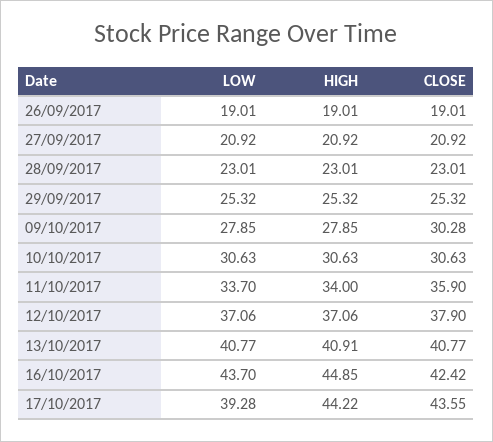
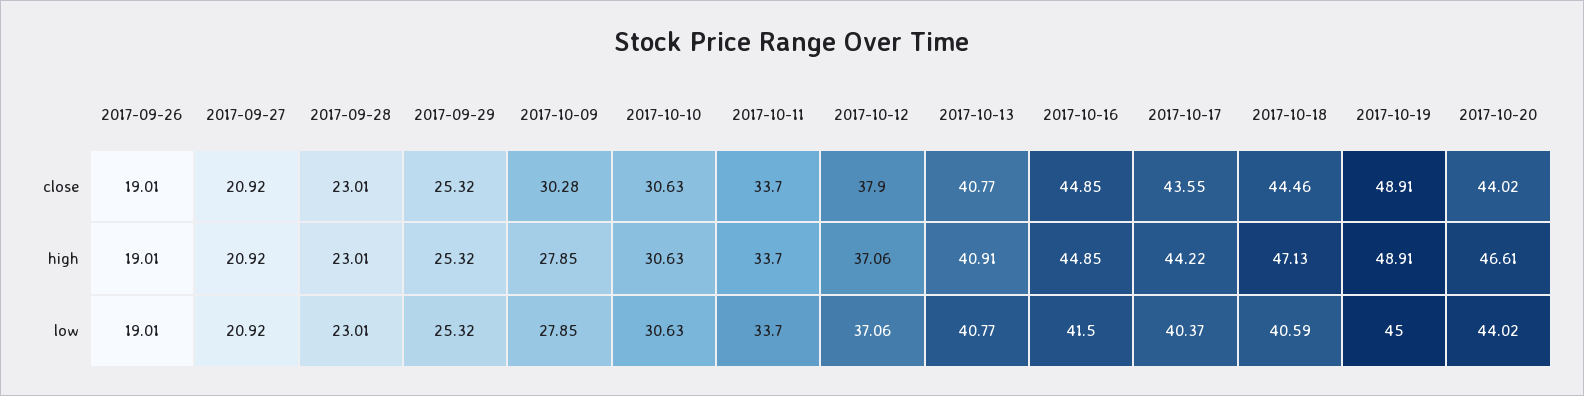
HIGH, 11/10/2017: 34 -> 33.7
CLOSE, 11/10/2017: 35.9 -> 33.7
LOW, 16/10/2017: 43.7 -> 41.5
CLOSE, 16/10/2017: 42.42 -> 44.85
LOW, 17/10/2017: 39.28 -> 40.37
CLOSE, 2017-10-18: none -> 44.46
CLOSE, 2017-10-19: none -> 48.91
CLOSE, 2017-10-20: none -> 44.02
HIGH, 2017-10-18: none -> 47.13
HIGH, 2017-10-19: none -> 48.91
HIGH, 2017-10-20: none -> 46.61
LOW, 2017-10-18: none -> 40.59
LOW, 2017-10-19: none -> 45
LOW, 2017-10-20: none -> 44.02

